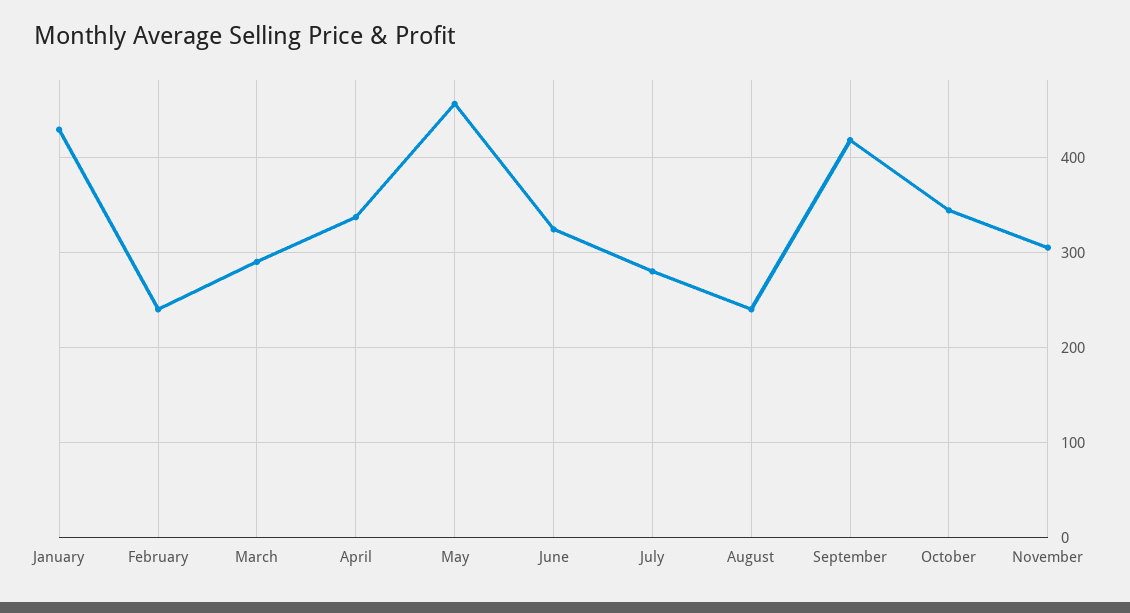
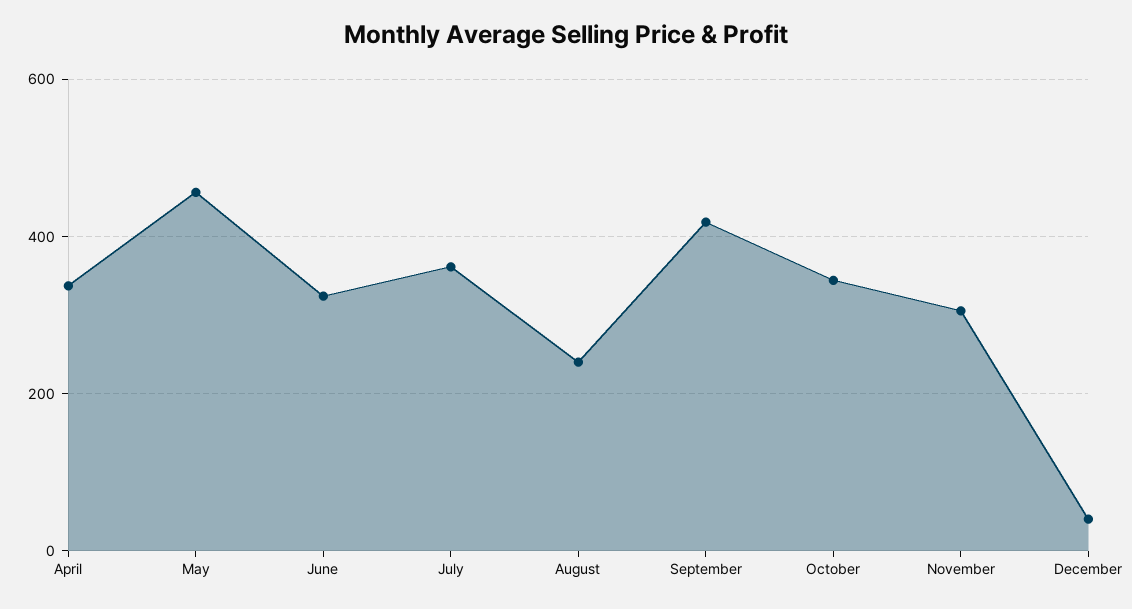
January: 430 -> none
February: 240 -> none
March: 290 -> none
July: 280 -> 360
December: none -> 40

